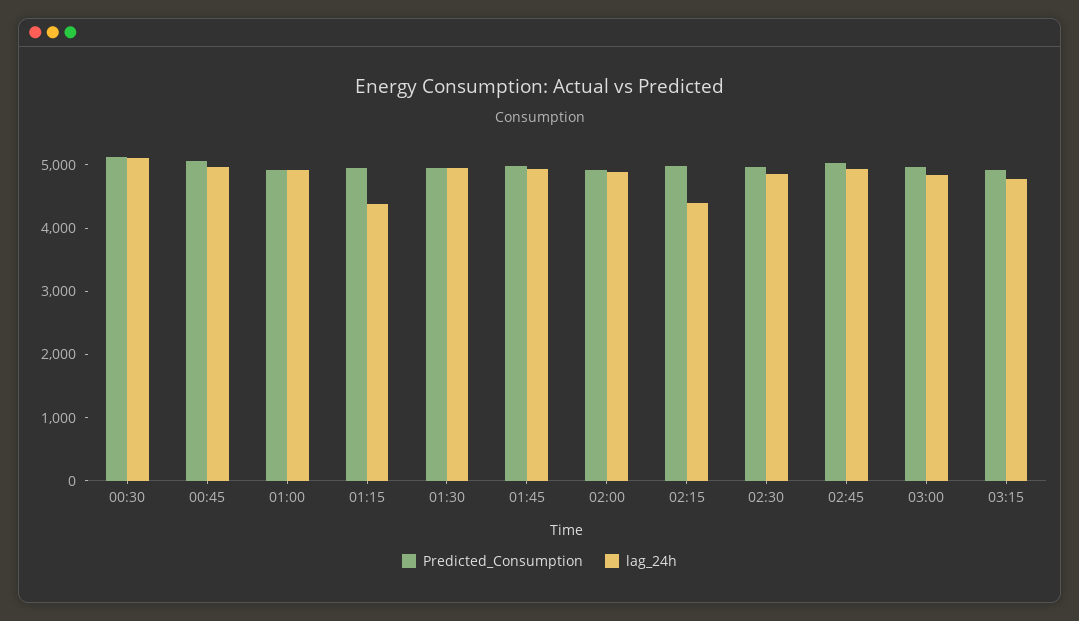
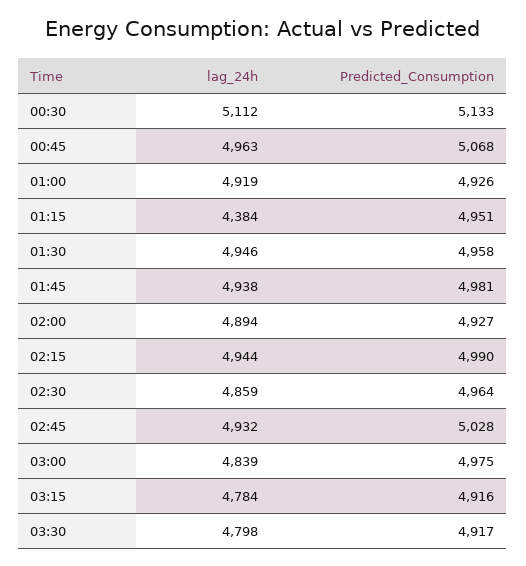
lag_24h, 02:15: 4400 -> 4944
lag_24h, 03:30: none -> 4798
Predicted_Consumption, 03:30: none -> 4917

